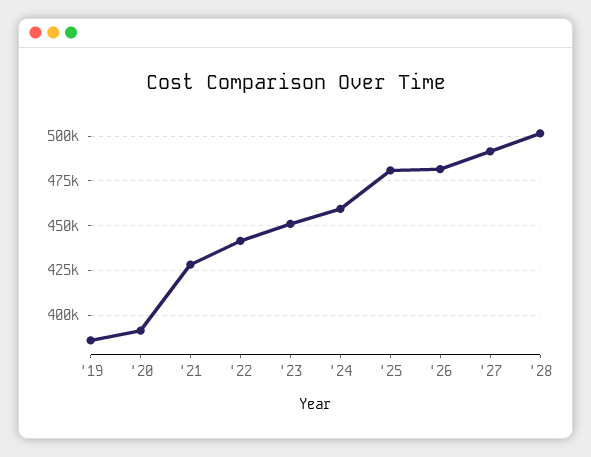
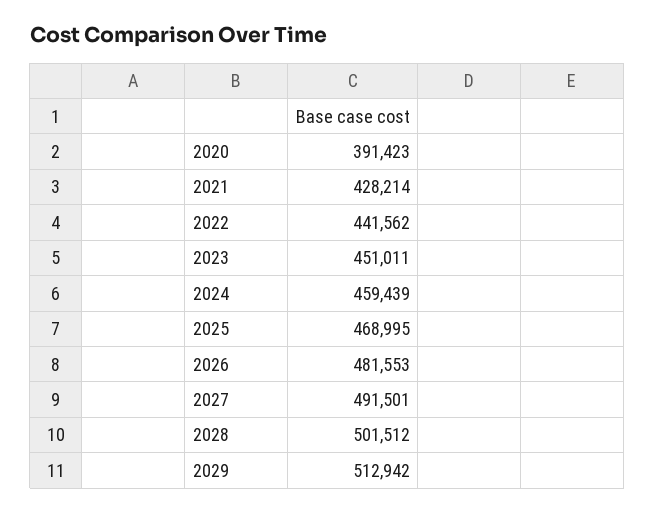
'19: 385000 -> none
'25: 480000 -> 468995
2029: none -> 512942

